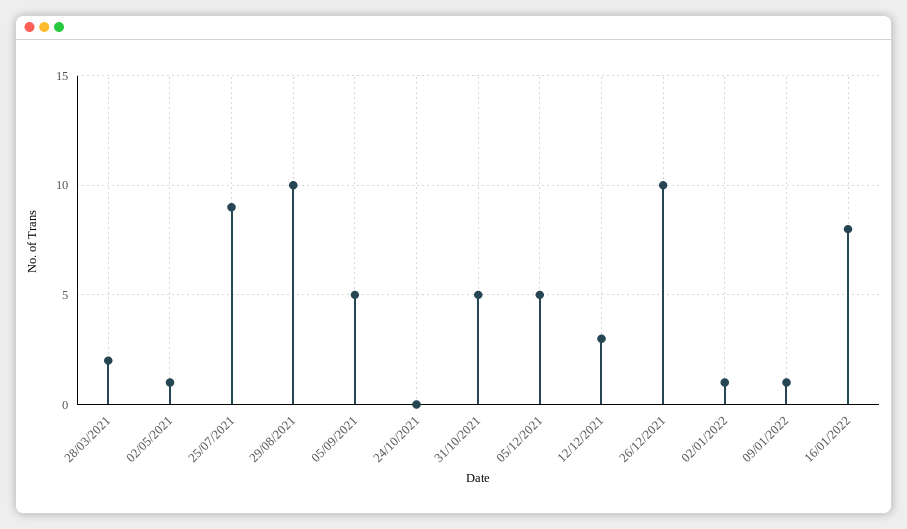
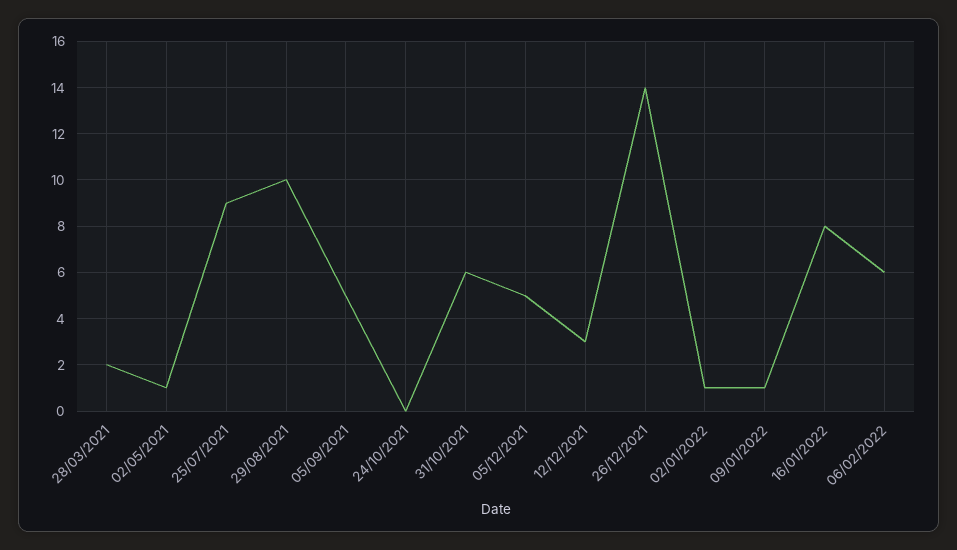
31/10/2021: 5 -> 6
26/12/2021: 10 -> 14
06/02/2022: none -> 6

